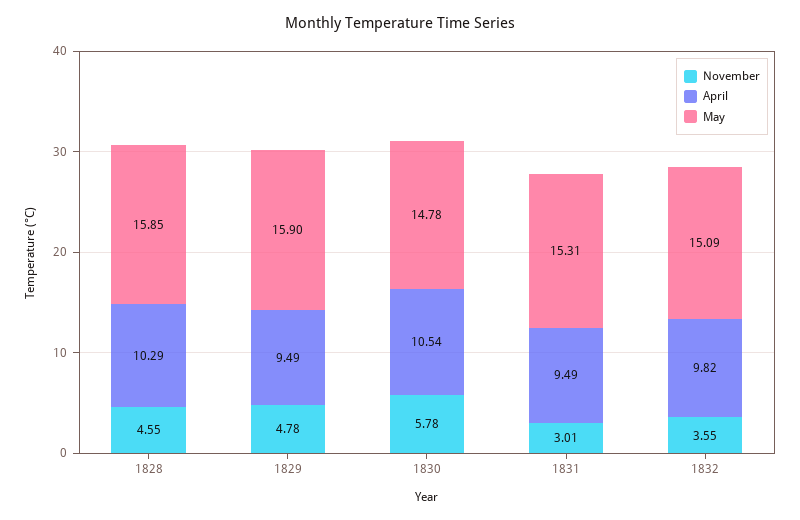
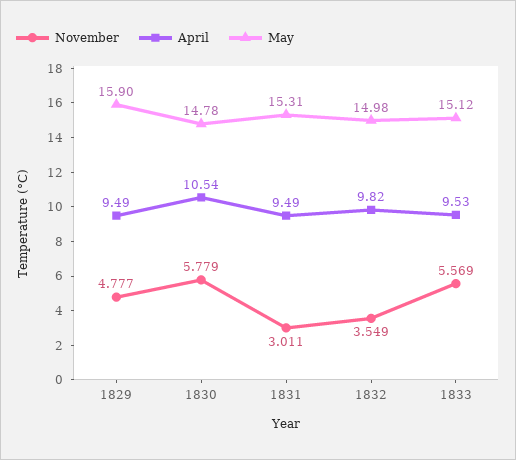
November, 1828: 4.55 -> none
April, 1828: 10.29 -> none
May, 1828: 15.85 -> none
May, 1832: 15.09 -> 14.98
November, 1833: none -> 5.569
April, 1833: none -> 9.53
May, 1833: none -> 15.12

